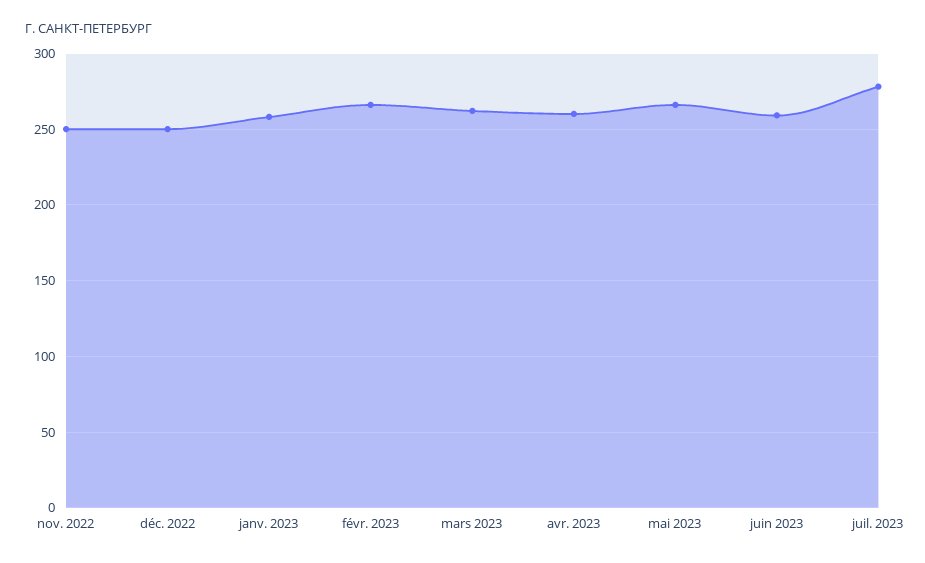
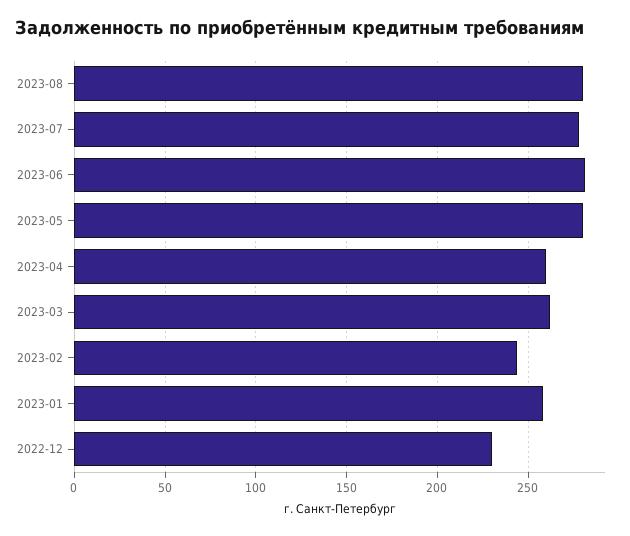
nov. 2022: 250 -> none
déc. 2022: 250 -> 230
févr. 2023: 265 -> 245
mai 2023: 265 -> 280
juin 2023: 260 -> 280
2023-08: none -> 280

